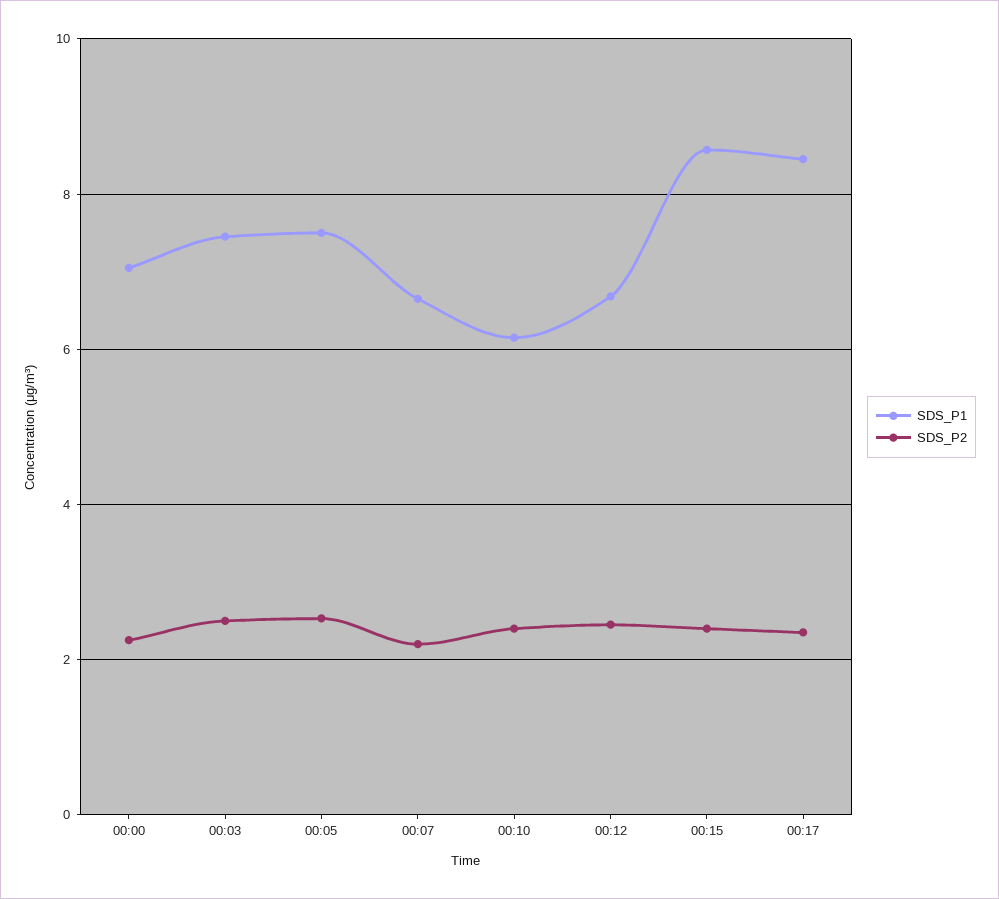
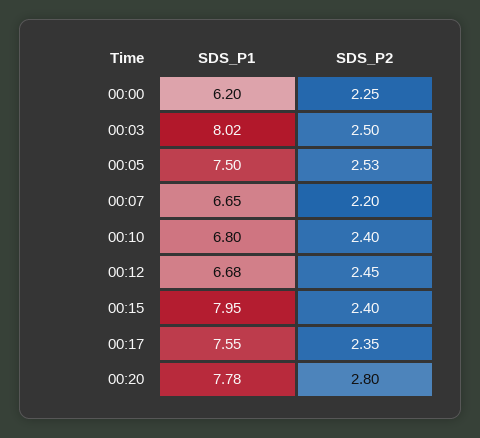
SDS_P1, 00:00: 7 -> 6.2
SDS_P1, 00:03: 7.4 -> 8.02
SDS_P1, 00:10: 6.2 -> 6.8
SDS_P1, 00:15: 8.6 -> 7.95
SDS_P1, 00:17: 8.4 -> 7.55
SDS_P1, 00:20: none -> 7.78
SDS_P2, 00:20: none -> 2.8

